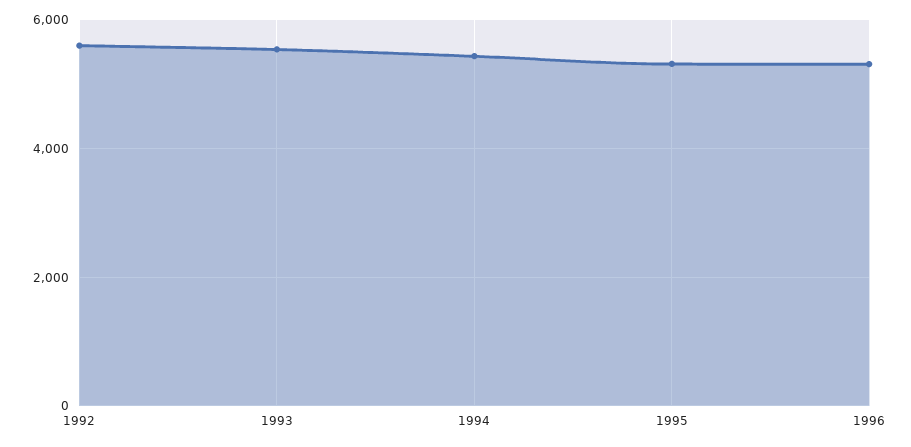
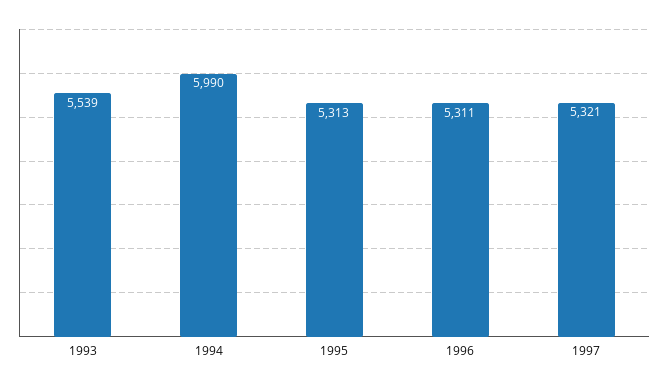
1992: 5600 -> none
1994: 5400 -> 5990
1997: none -> 5321

